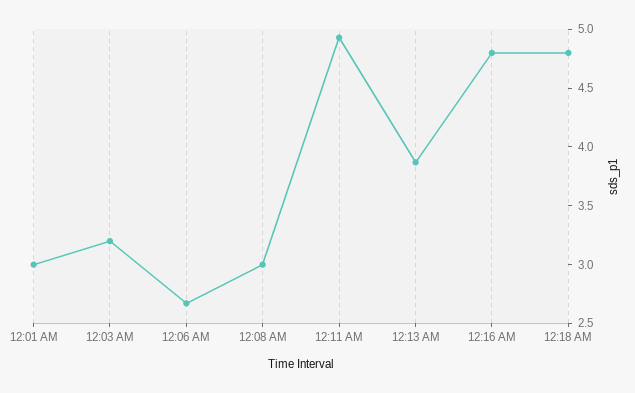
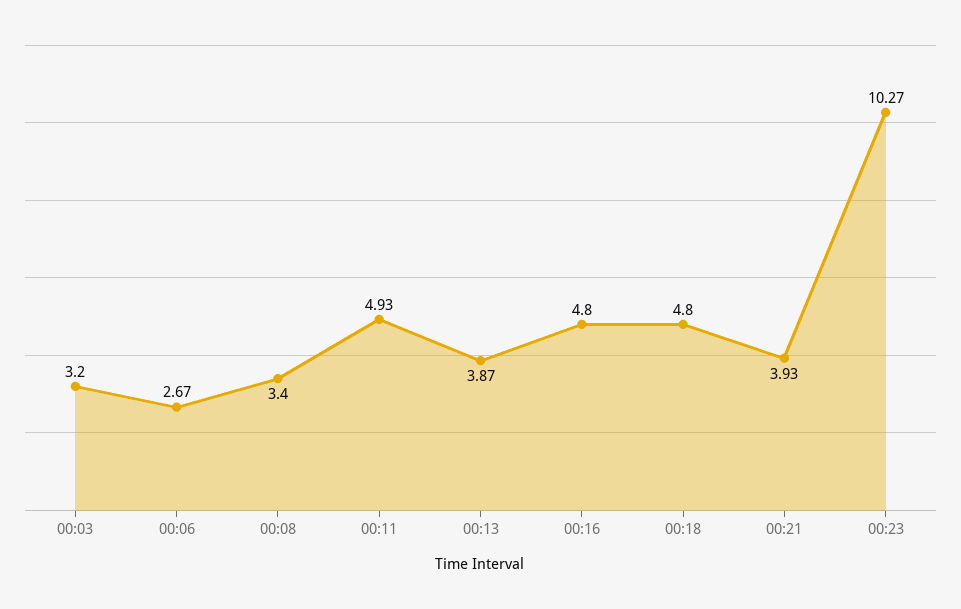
12:01 AM: 3 -> none
12:08 AM: 3 -> 3.4
00:21: none -> 3.93
00:23: none -> 10.27

